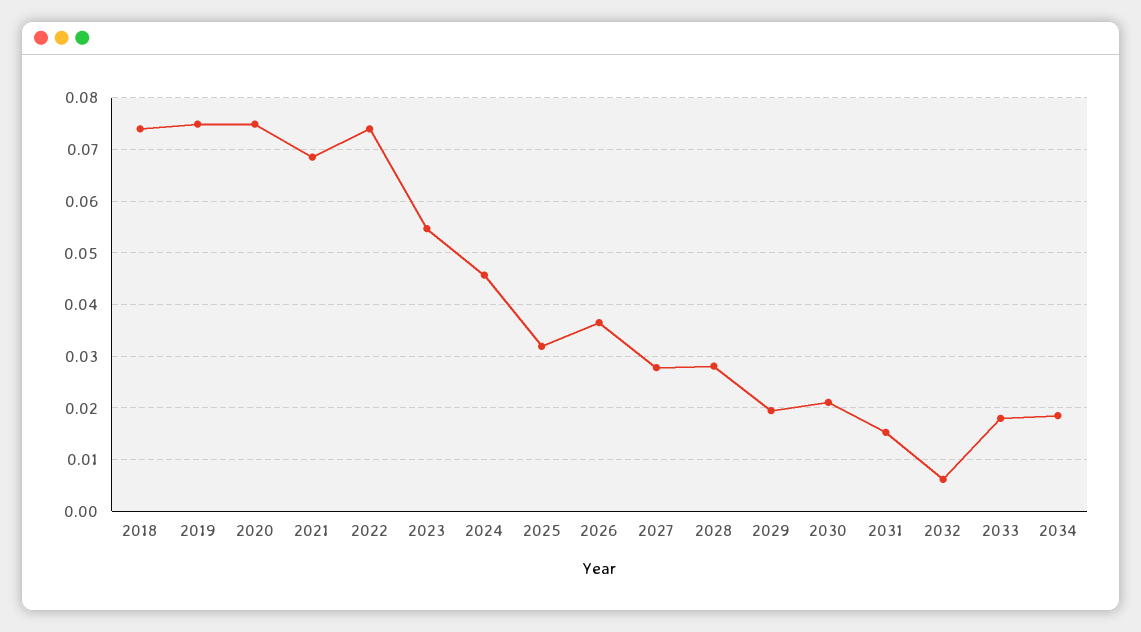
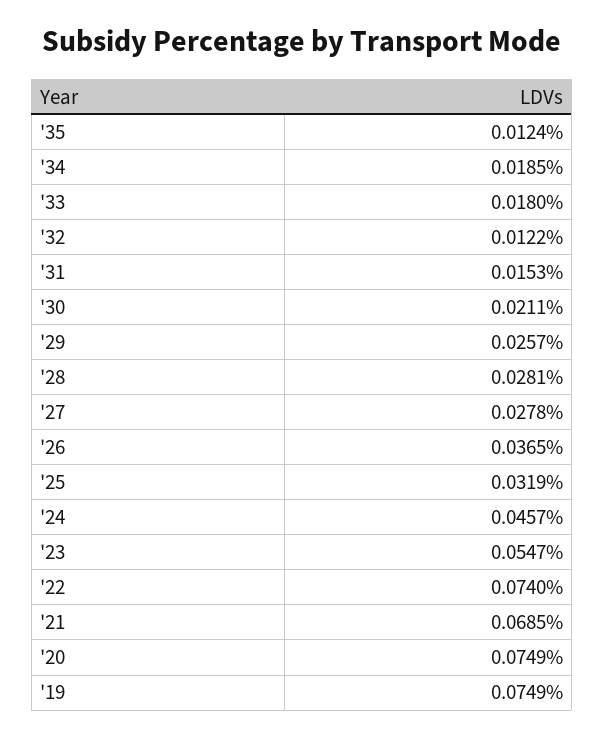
2018: 0.074 -> none
2029: 0.02 -> 0.0257
2032: 0.006 -> 0.0122
'35: none -> 0.0124

